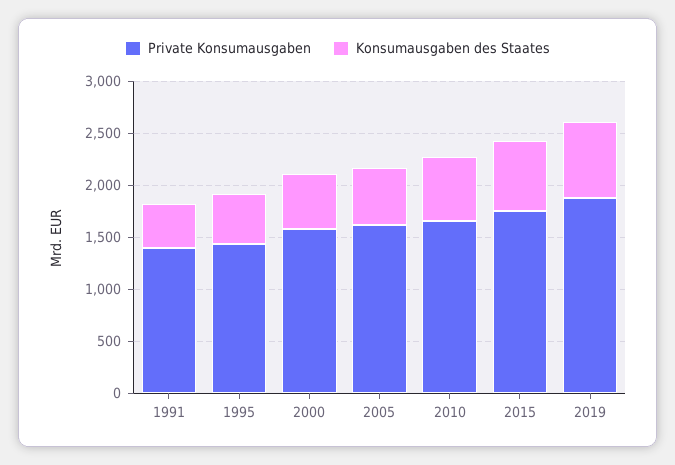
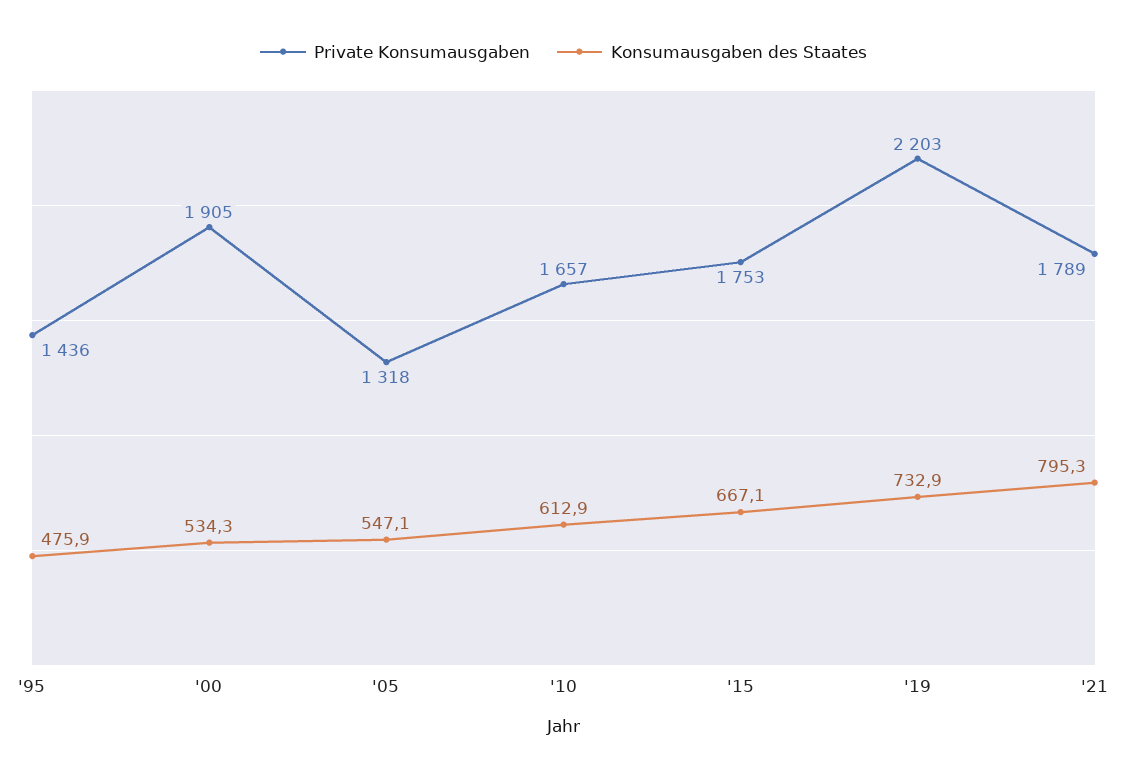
Private Konsumausgaben, 1991: 1400 -> none
Konsumausgaben des Staates, 1991: 400 -> none
Private Konsumausgaben, 2000: 1600 -> 1905
Private Konsumausgaben, 2005: 1600 -> 1318
Private Konsumausgaben, 2019: 1900 -> 2203
Private Konsumausgaben, '21: none -> 1789
Konsumausgaben des Staates, '21: none -> 795.3

